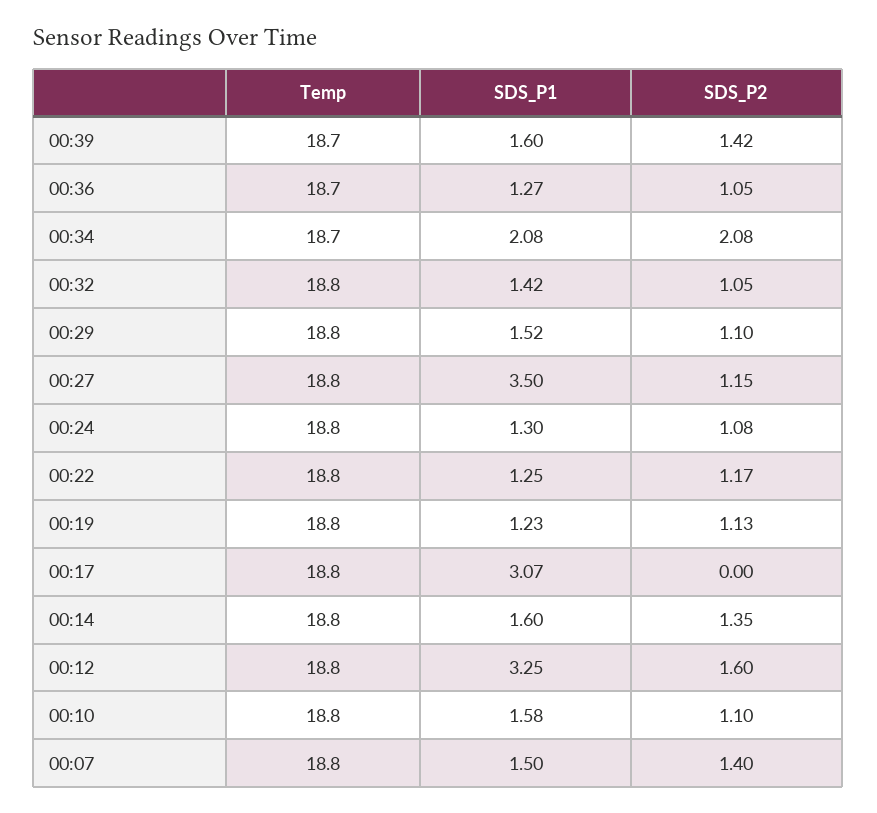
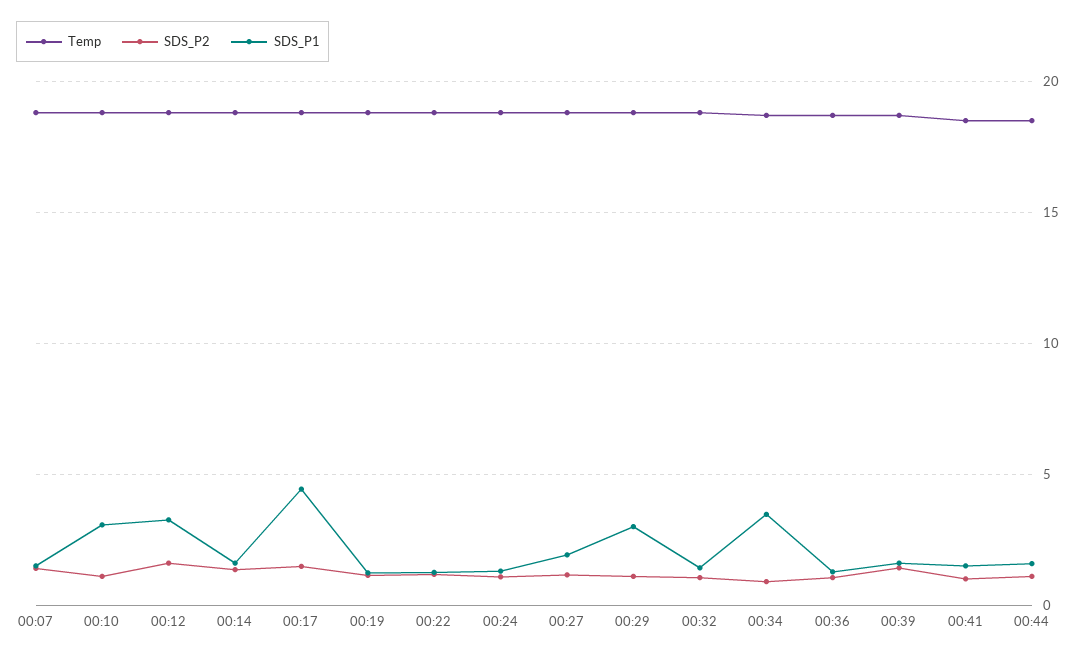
SDS_P1, 00:34: 2.08 -> 3.5
SDS_P2, 00:34: 2.08 -> 1
SDS_P1, 00:29: 1.52 -> 3
SDS_P1, 00:27: 3.5 -> 2
SDS_P1, 00:17: 3.07 -> 4.5
SDS_P2, 00:17: 0 -> 1.5
SDS_P1, 00:10: 1.58 -> 3
Temp, 00:41: none -> 18.5
SDS_P2, 00:41: none -> 1
SDS_P1, 00:41: none -> 1.5
Temp, 00:44: none -> 18.5
SDS_P2, 00:44: none -> 1
SDS_P1, 00:44: none -> 1.5

